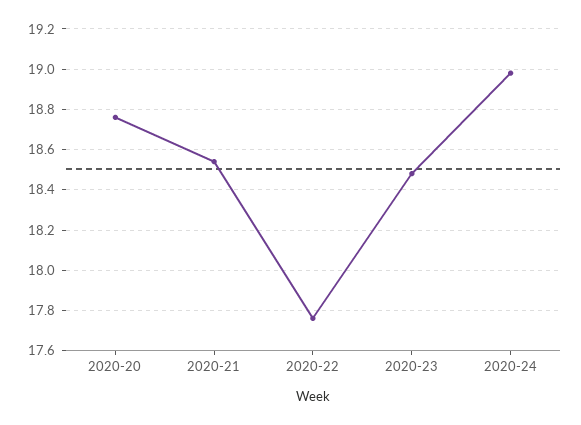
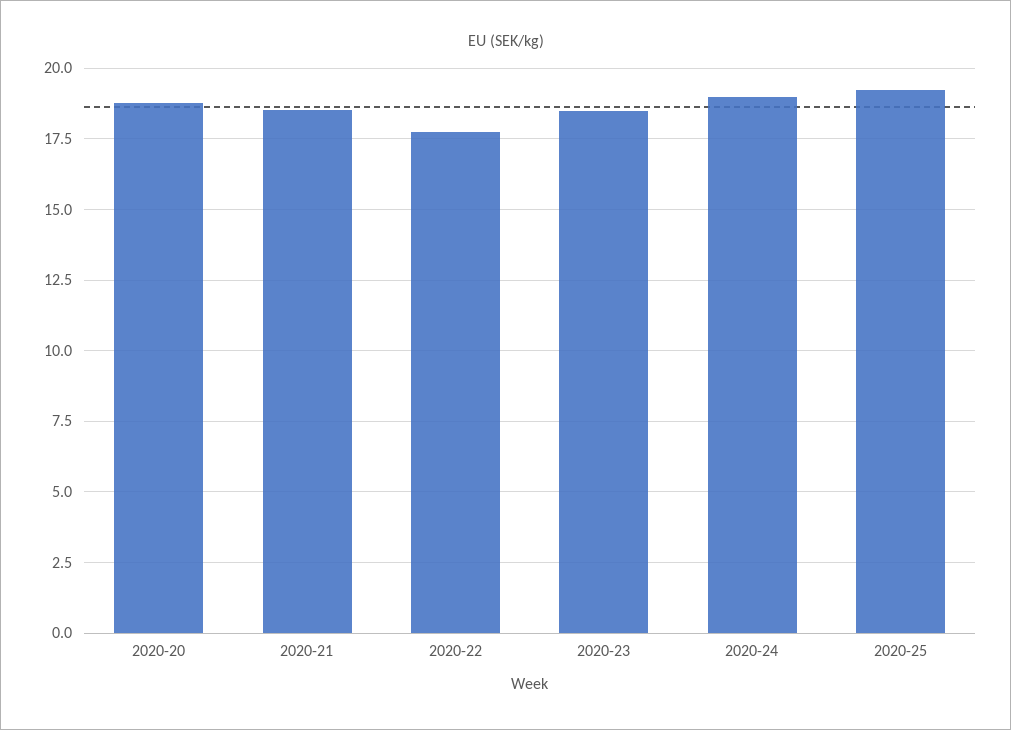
2020-25: none -> 19.25

